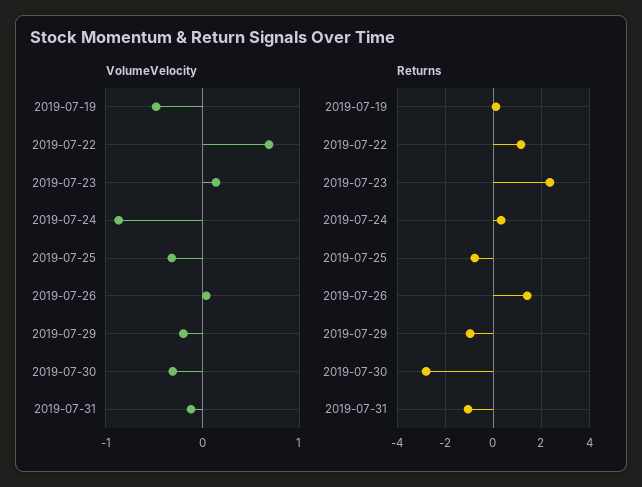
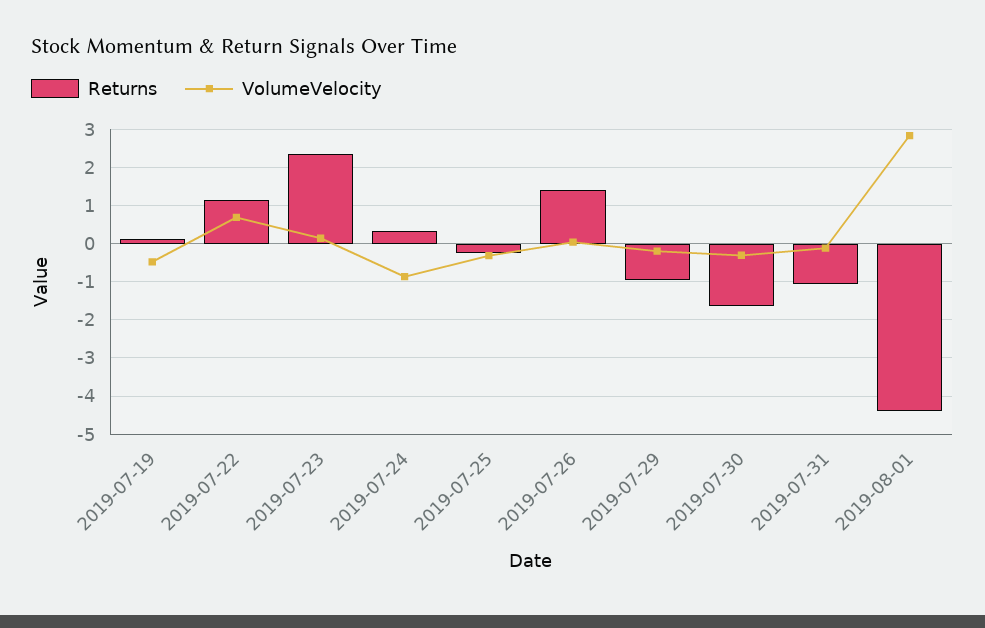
Returns, 2019-07-25: -0.75 -> -0.2
Returns, 2019-07-30: -2.75 -> -1.6
Returns, 2019-08-01: none -> -4.4
VolumeVelocity, 2019-08-01: none -> 2.8

